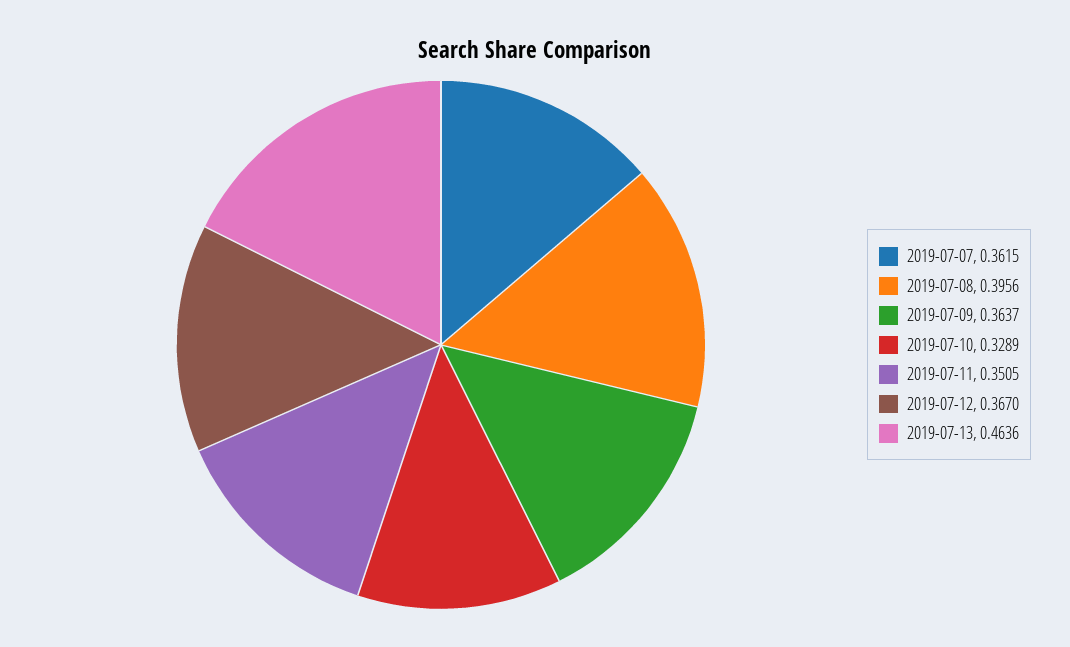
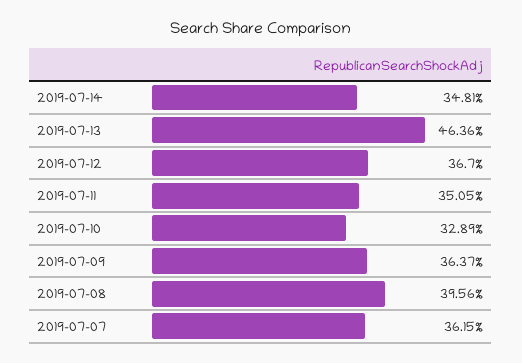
2019-07-14: none -> 0.3481

